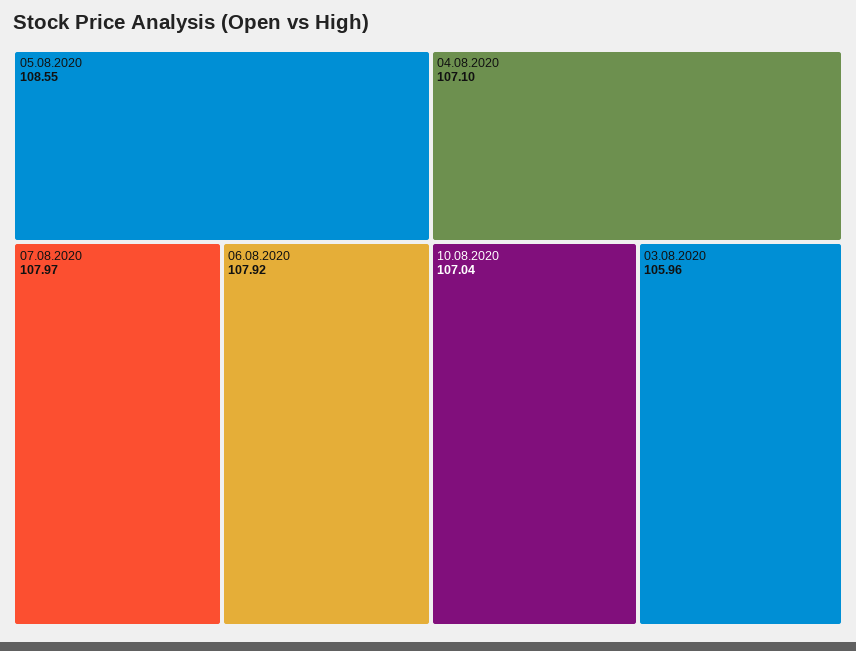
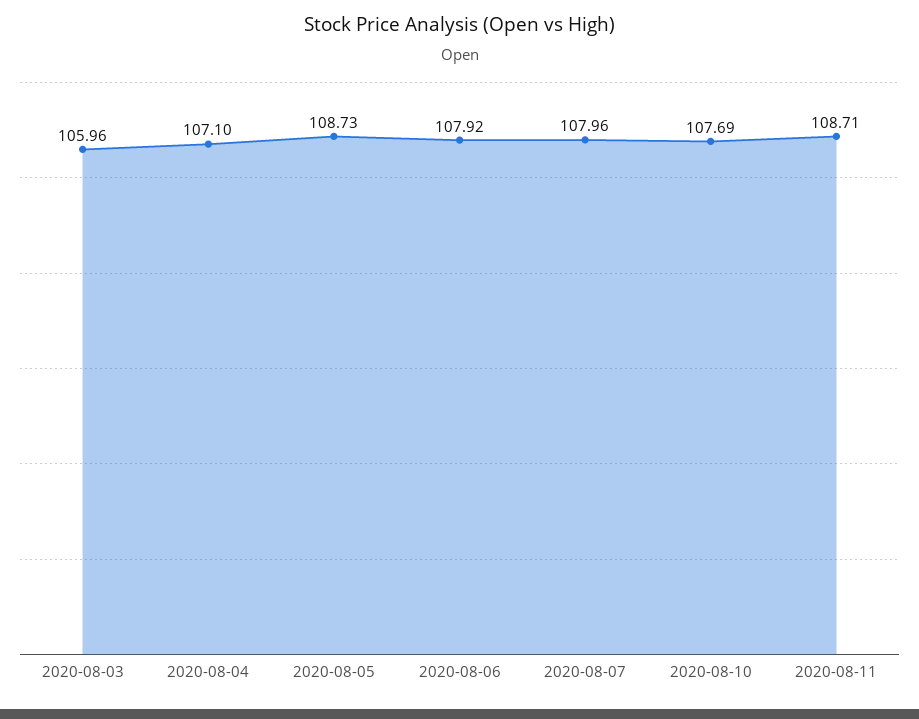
05.08.2020: 108.55 -> 108.73
07.08.2020: 107.97 -> 107.96
10.08.2020: 107.04 -> 107.69
2020-08-11: none -> 108.71

